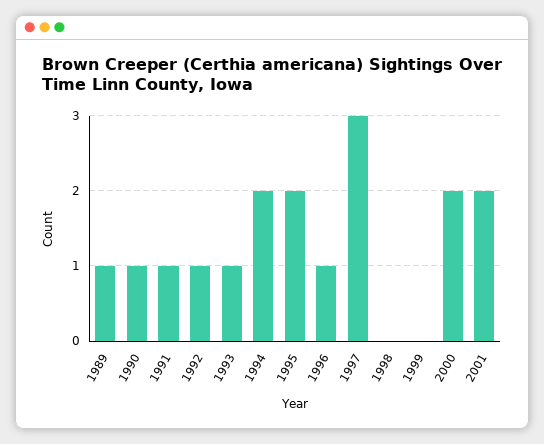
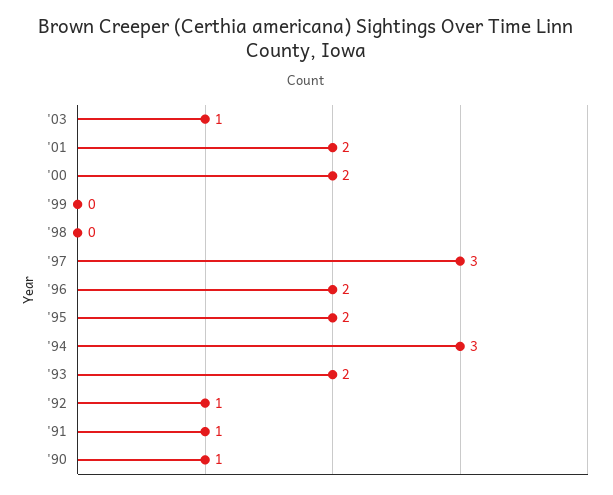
1989: 1 -> none
1993: 1 -> 2
1994: 2 -> 3
1996: 1 -> 2
'03: none -> 1

